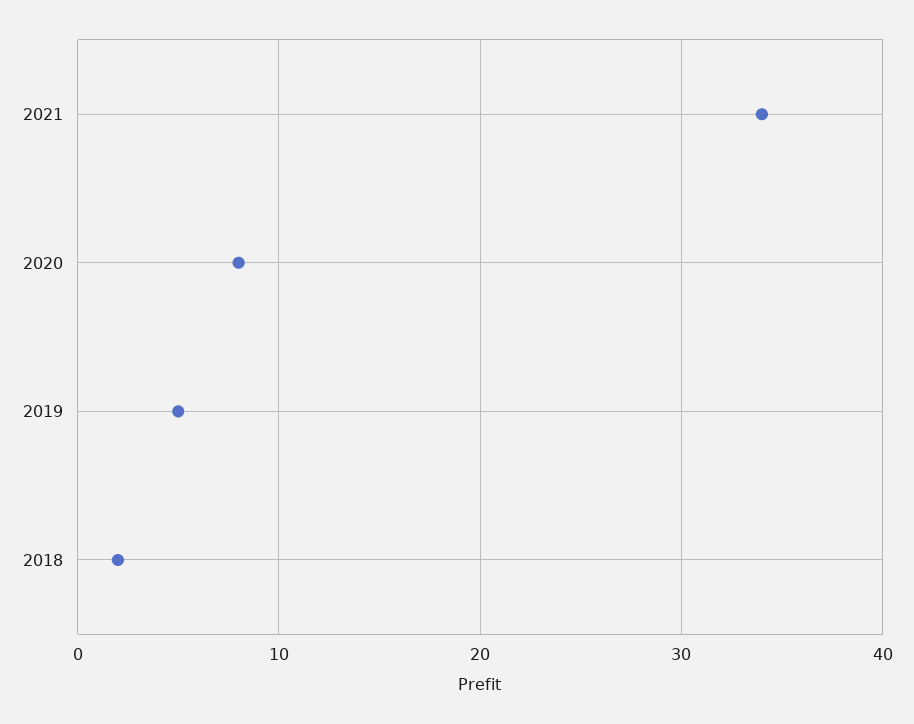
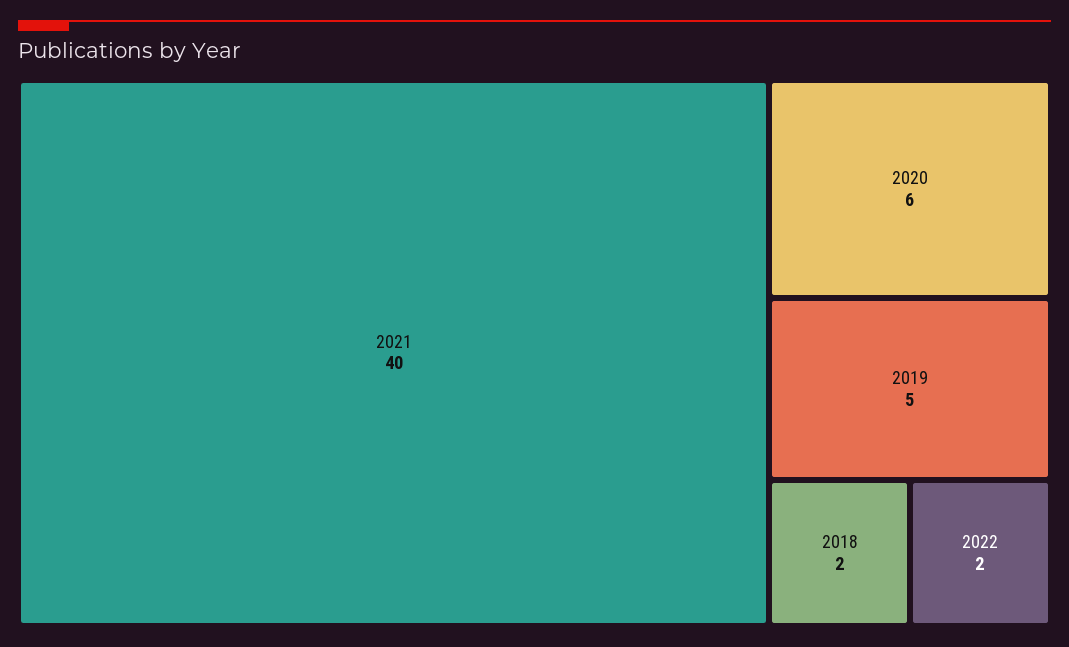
2021: 34 -> 40
2020: 8 -> 6
2022: none -> 2

